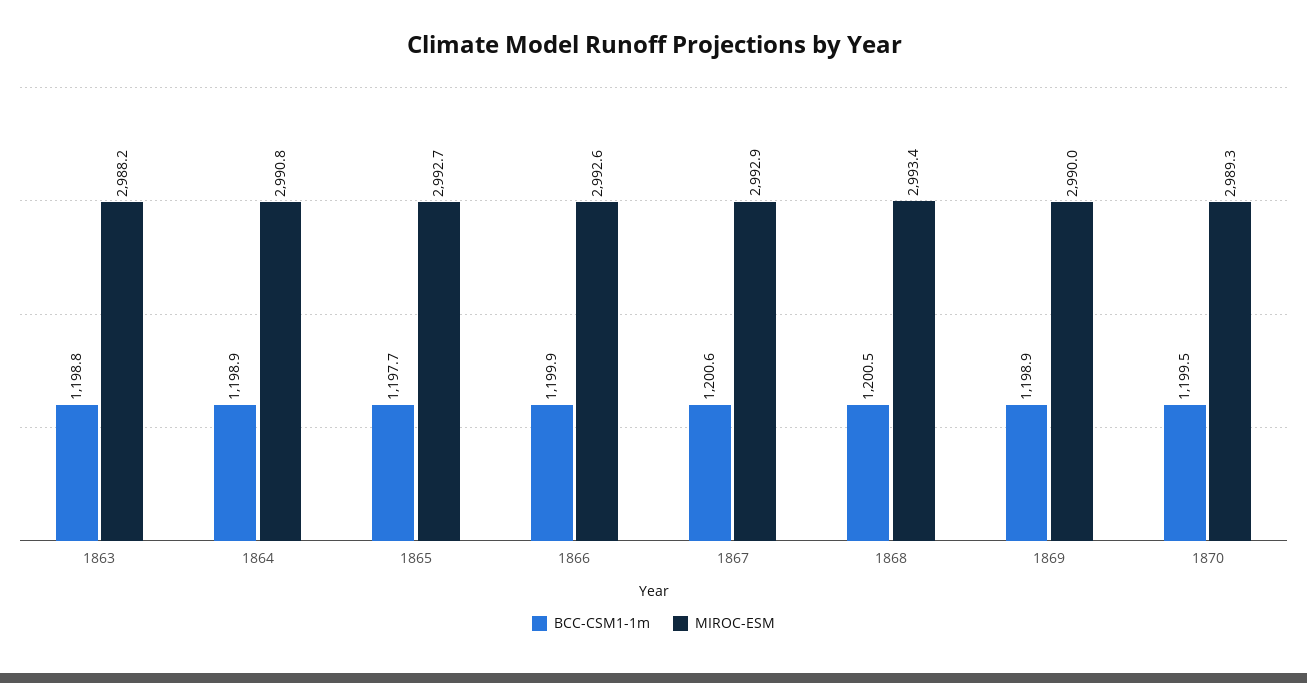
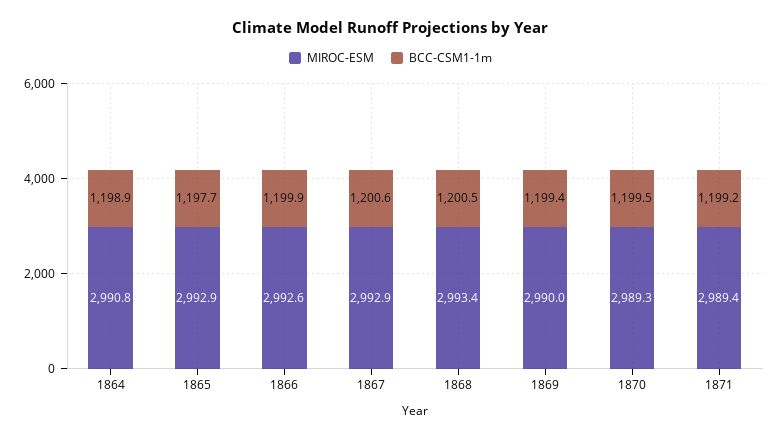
BCC-CSM1-1m, 1863: 1198.8 -> none
MIROC-ESM, 1863: 2988.2 -> none
MIROC-ESM, 1865: 2992.7 -> 2992.9
BCC-CSM1-1m, 1869: 1198.9 -> 1199.4
MIROC-ESM, 1871: none -> 2989.4
BCC-CSM1-1m, 1871: none -> 1199.2

